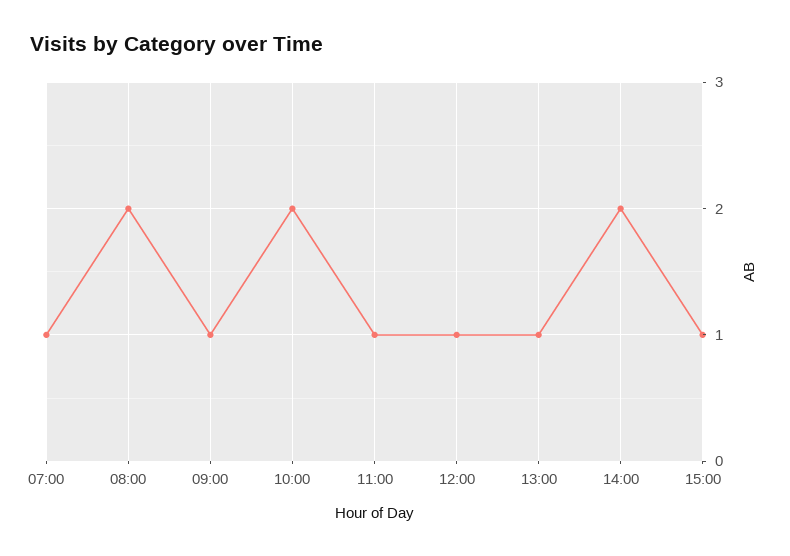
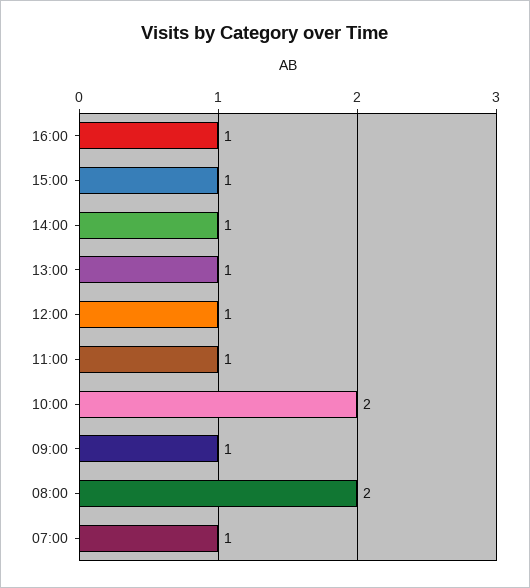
14:00: 2 -> 1
16:00: none -> 1

